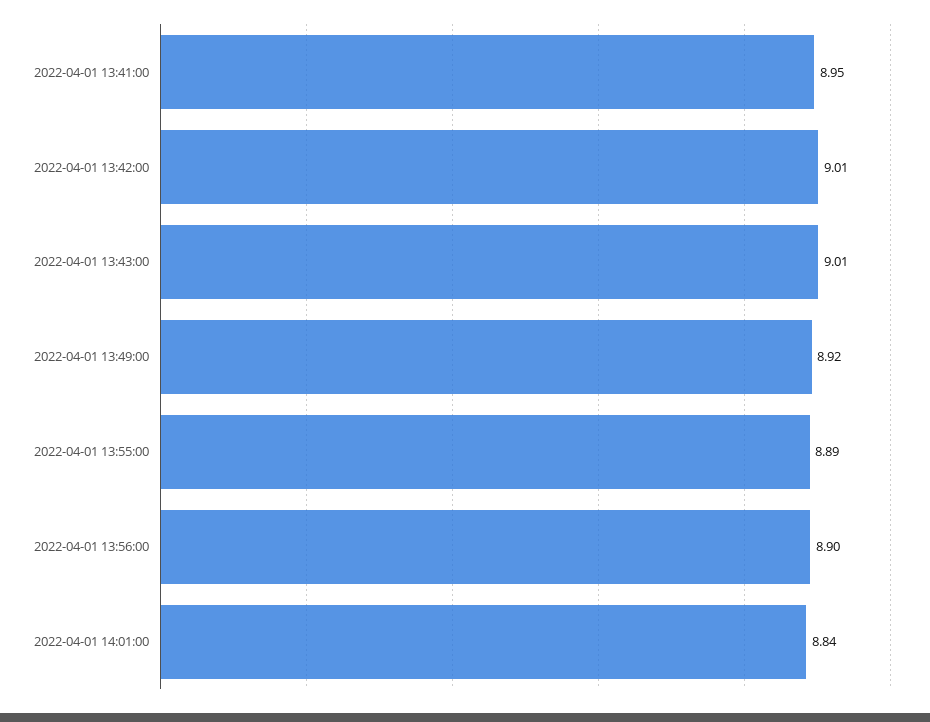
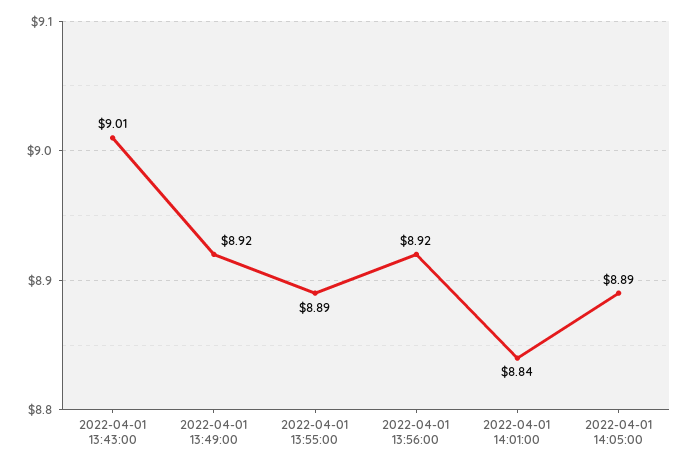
2022-04-01 13:41:00: 8.95 -> none
2022-04-01 13:42:00: 9.01 -> none
2022-04-01 13:56:00: 8.9 -> 8.92
2022-04-01 14:05:00: none -> 8.89

